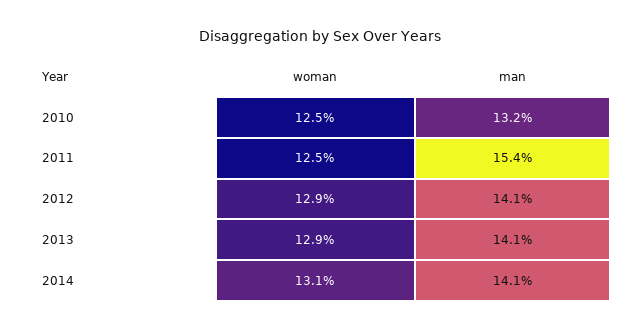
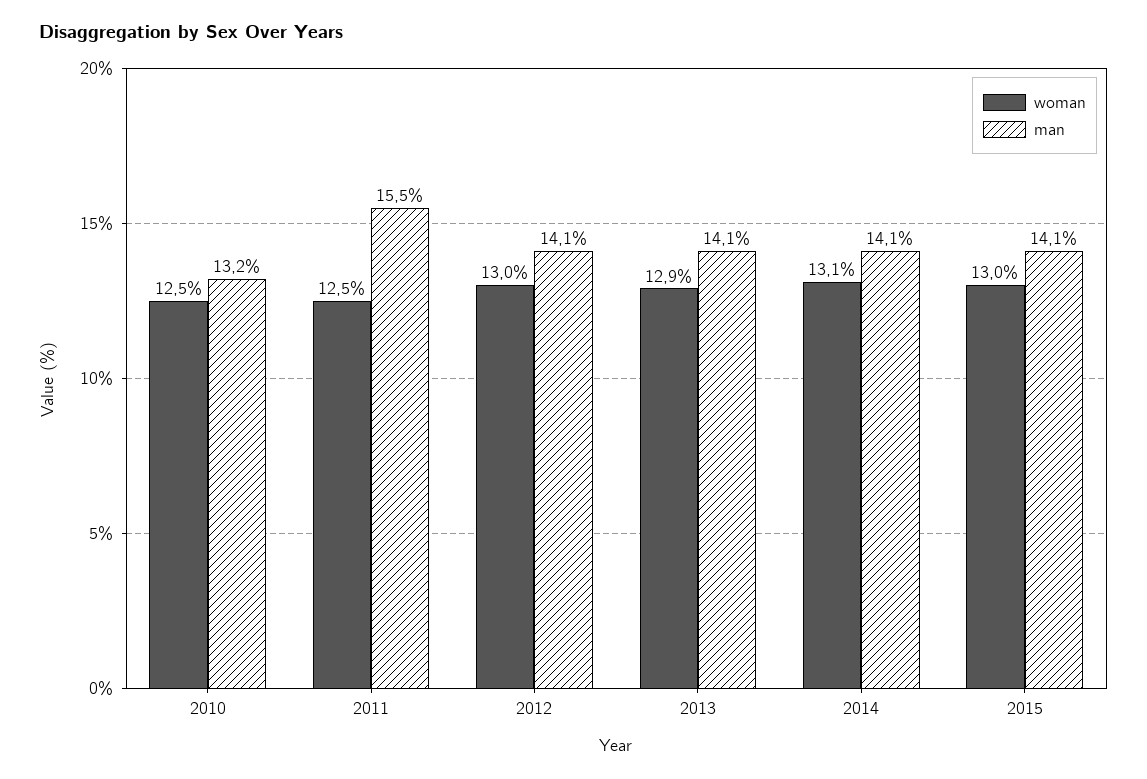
man, 2011: 15.4 -> 15.5
woman, 2012: 12.9 -> 13
woman, 2015: none -> 13
man, 2015: none -> 14.1

